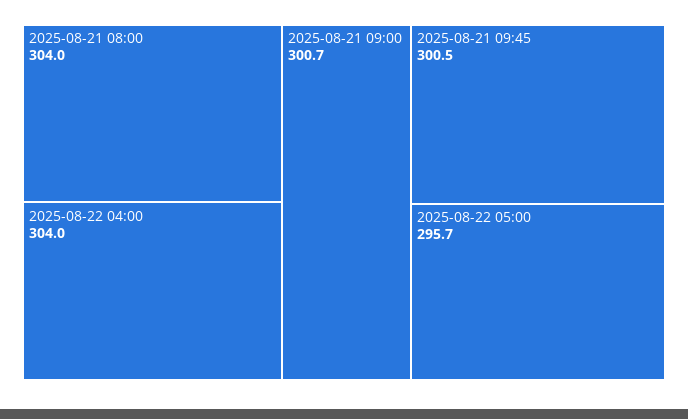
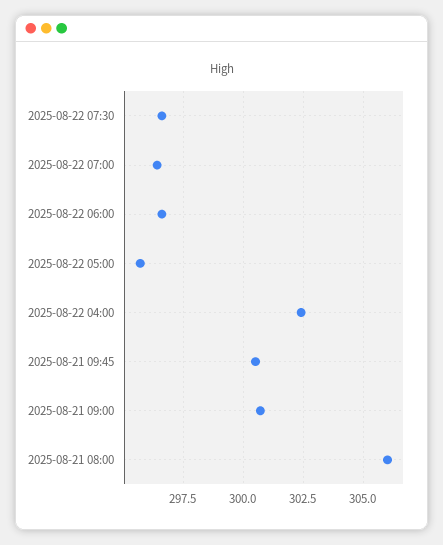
2025-08-21 08:00: 304 -> 306
2025-08-22 04:00: 304 -> 302.5
2025-08-22 07:30: none -> 296.5
2025-08-22 07:00: none -> 296.5
2025-08-22 06:00: none -> 296.5

